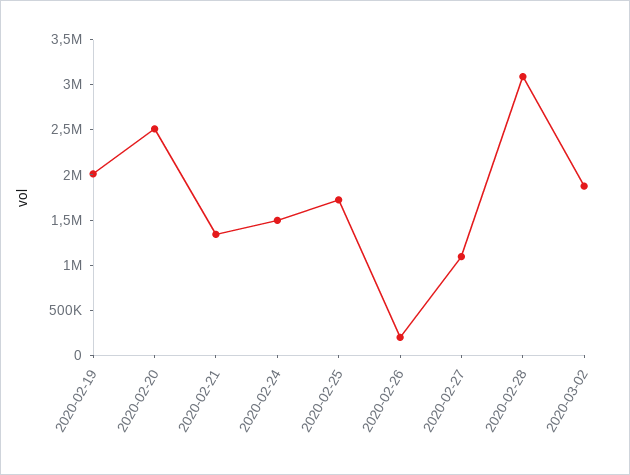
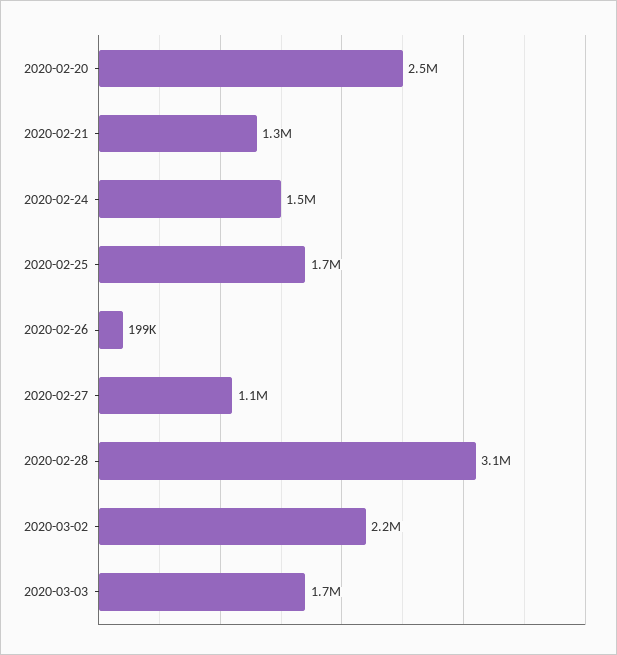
2020-02-19: 2000000 -> none
2020-03-02: 1900000 -> 2200000
2020-03-03: none -> 1700000

